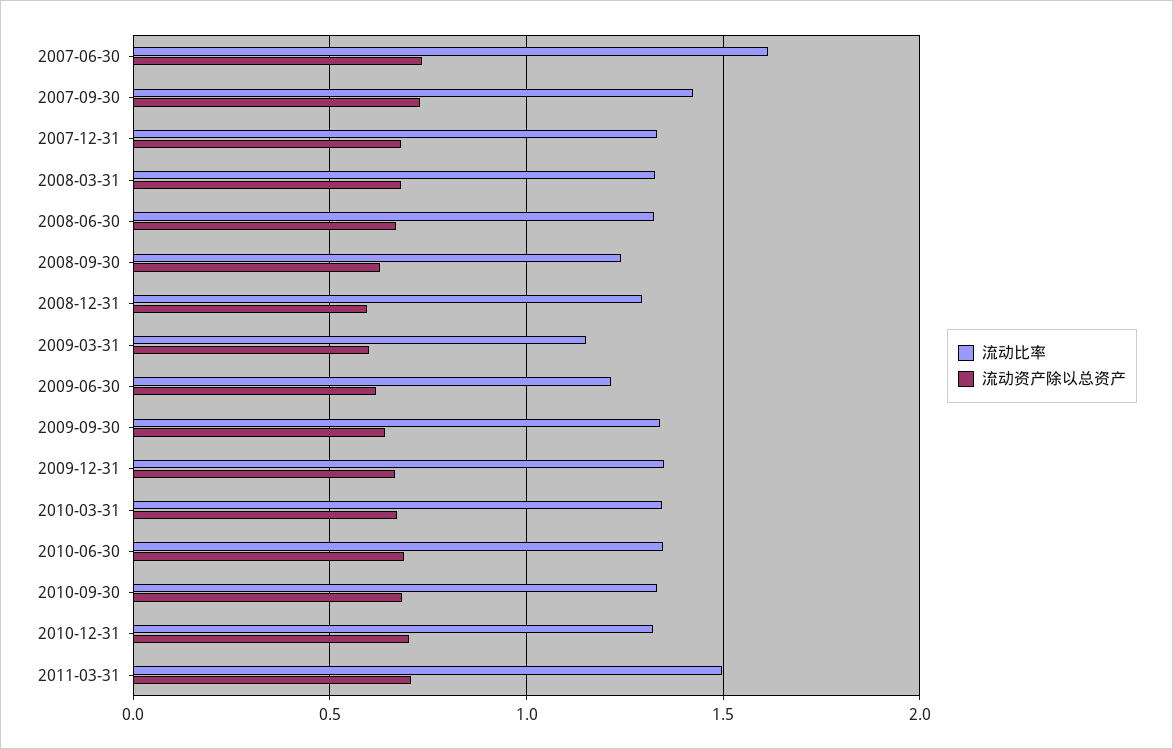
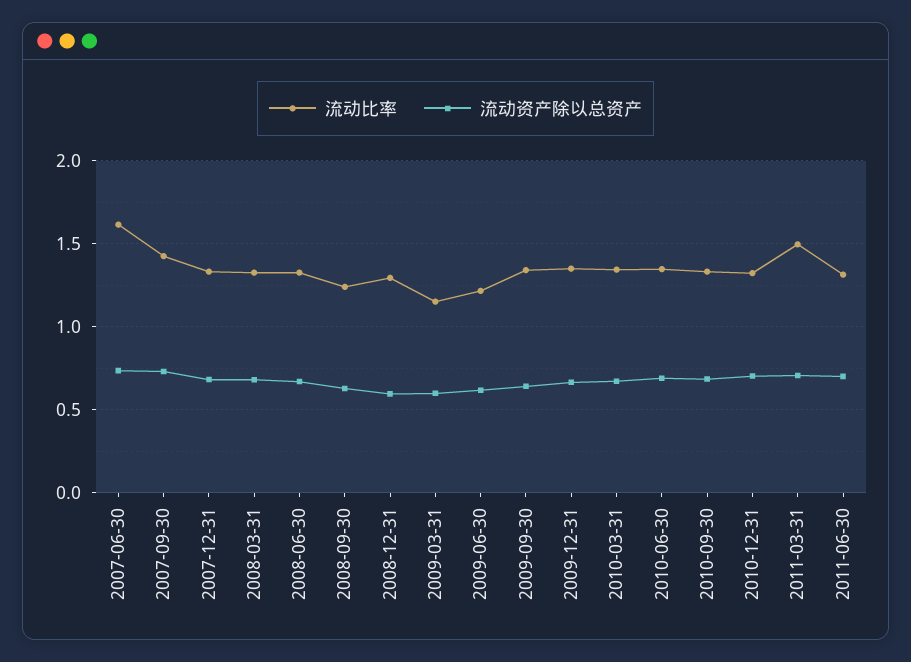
流动比率, 2011-06-30: none -> 1.3
流动资产除以总资产, 2011-06-30: none -> 0.7

